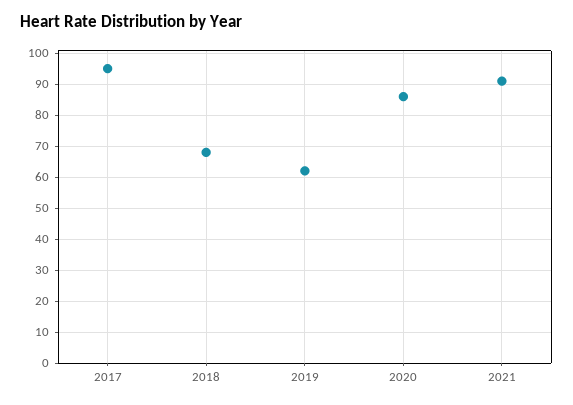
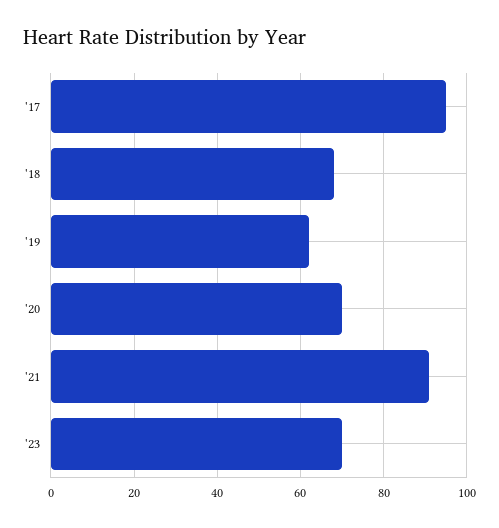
2020: 85 -> 70
'23: none -> 70

